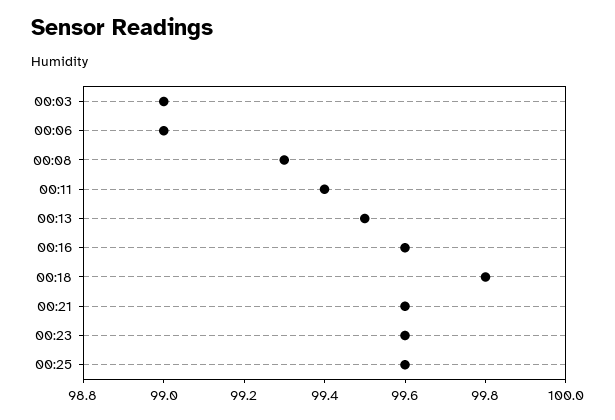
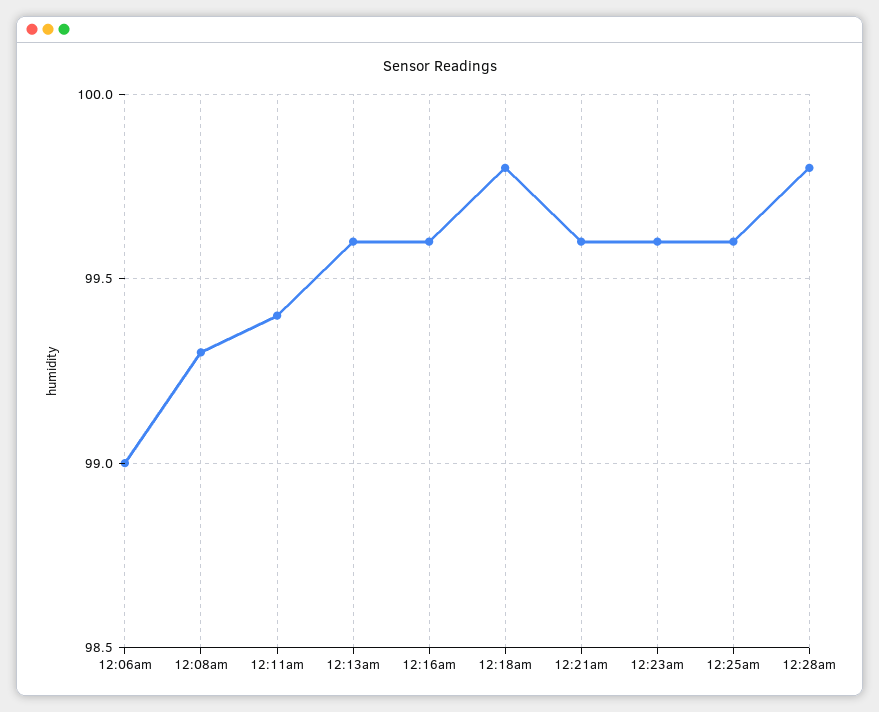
00:03: 99 -> none
00:13: 99.5 -> 99.6
12:28am: none -> 99.8

